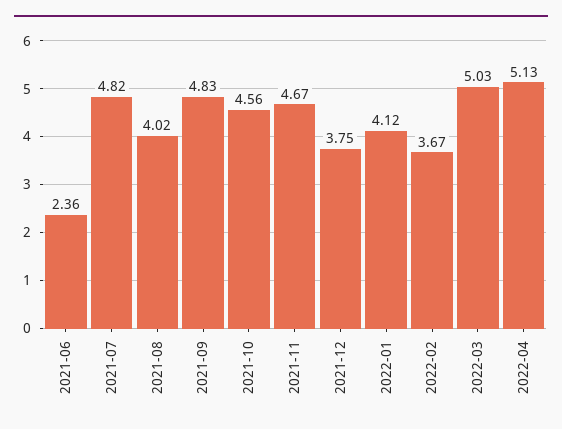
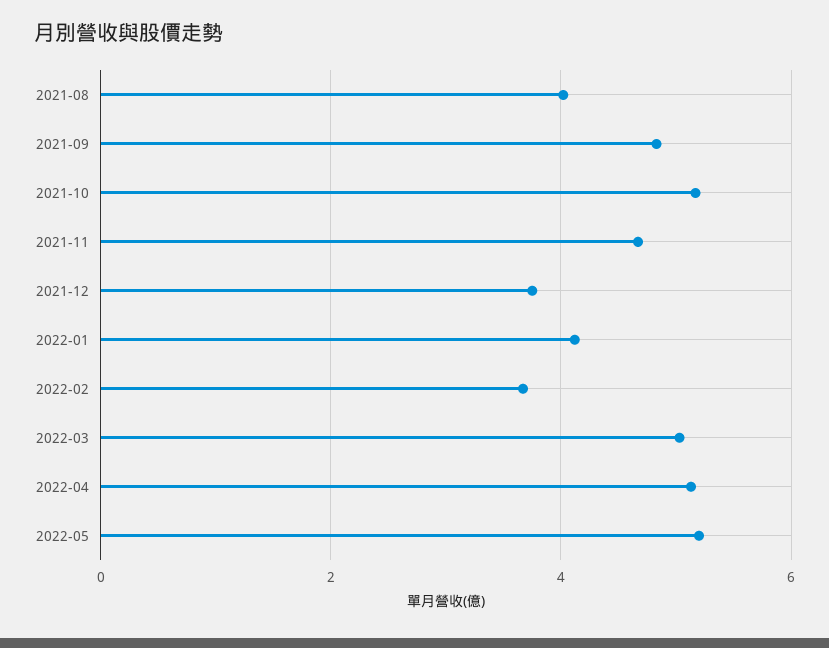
2021-06: 2.36 -> none
2021-07: 4.82 -> none
2021-10: 4.56 -> 5.2
2022-05: none -> 5.2

